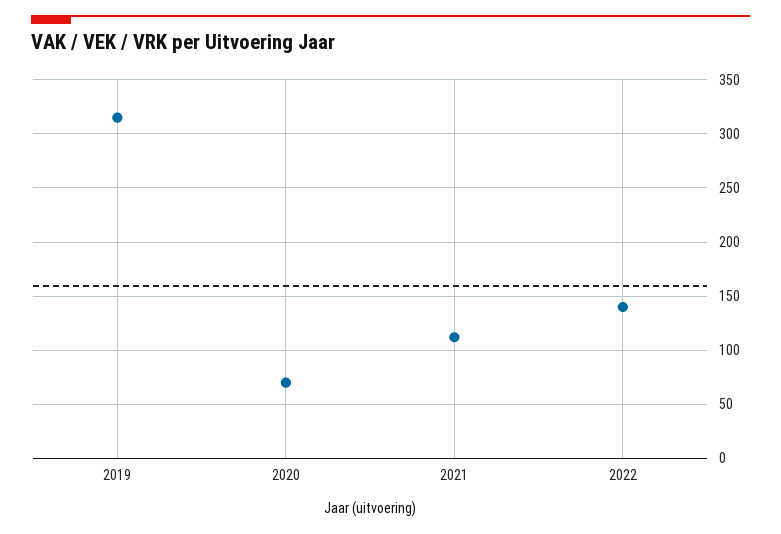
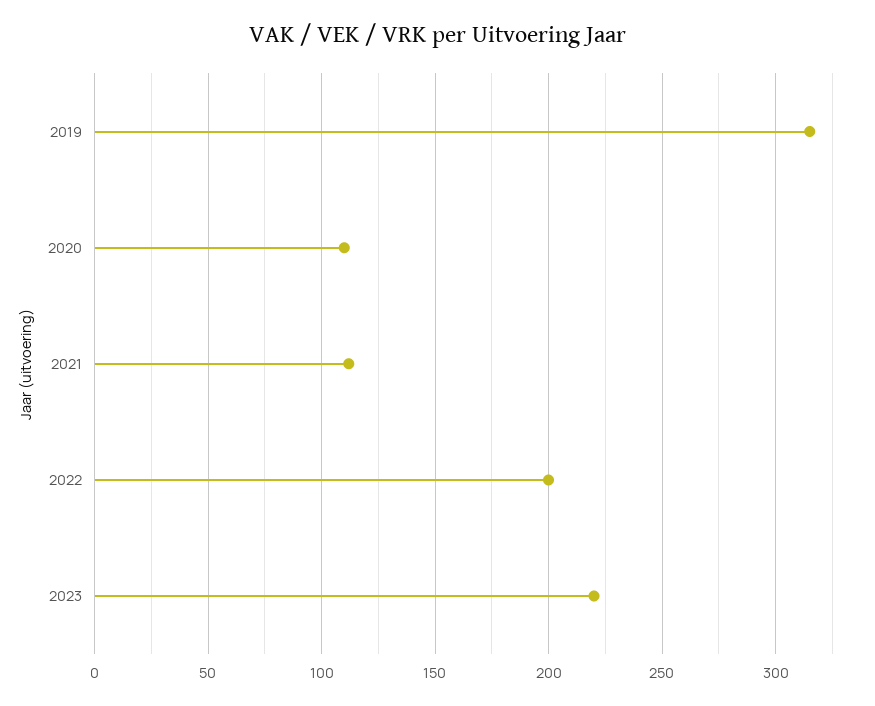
2020: 70 -> 110
2022: 140 -> 200
2023: none -> 220

